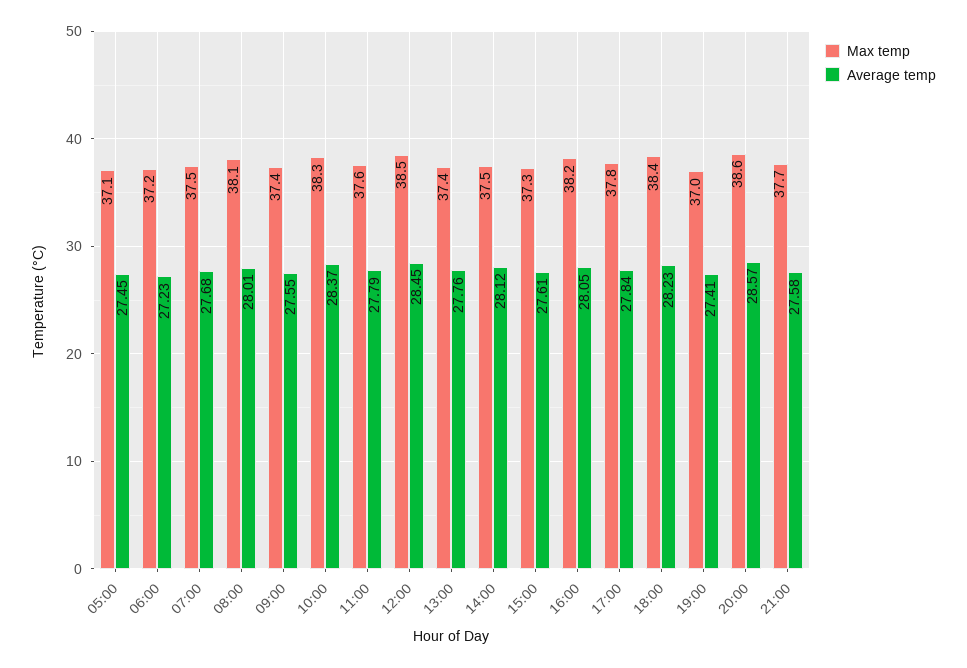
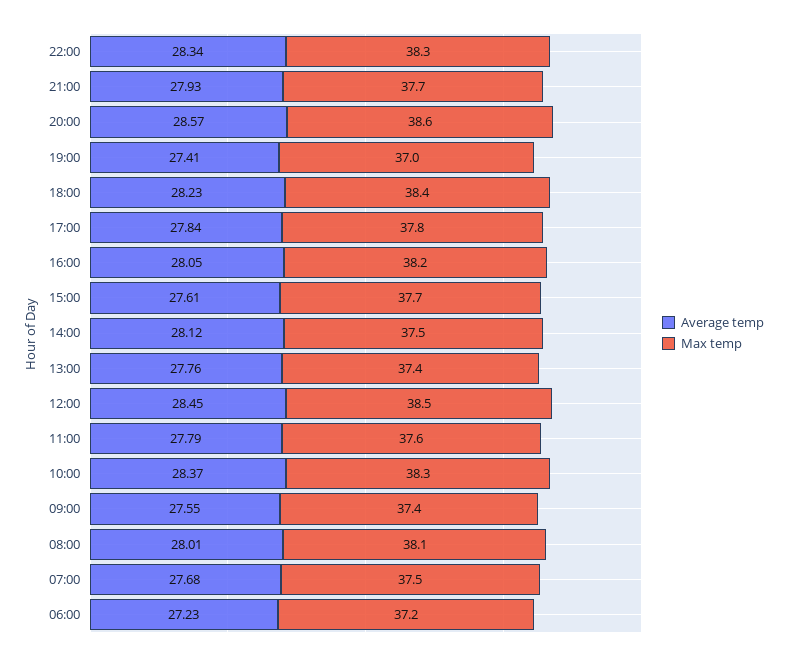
Max temp, 05:00: 37.1 -> none
Average temp, 05:00: 27.45 -> none
Max temp, 15:00: 37.3 -> 37.7
Average temp, 21:00: 27.58 -> 27.93
Average temp, 22:00: none -> 28.34
Max temp, 22:00: none -> 38.3

